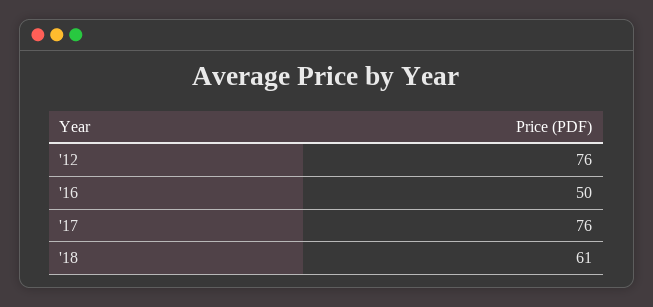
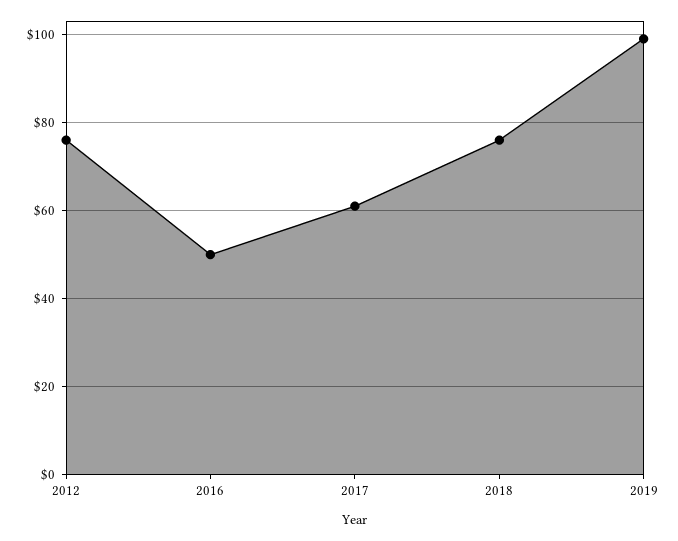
'17: 76 -> 60
'18: 61 -> 75
2019: none -> 100

